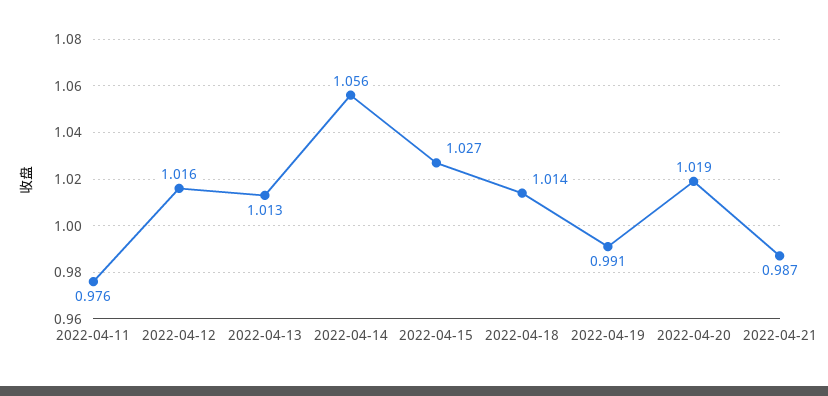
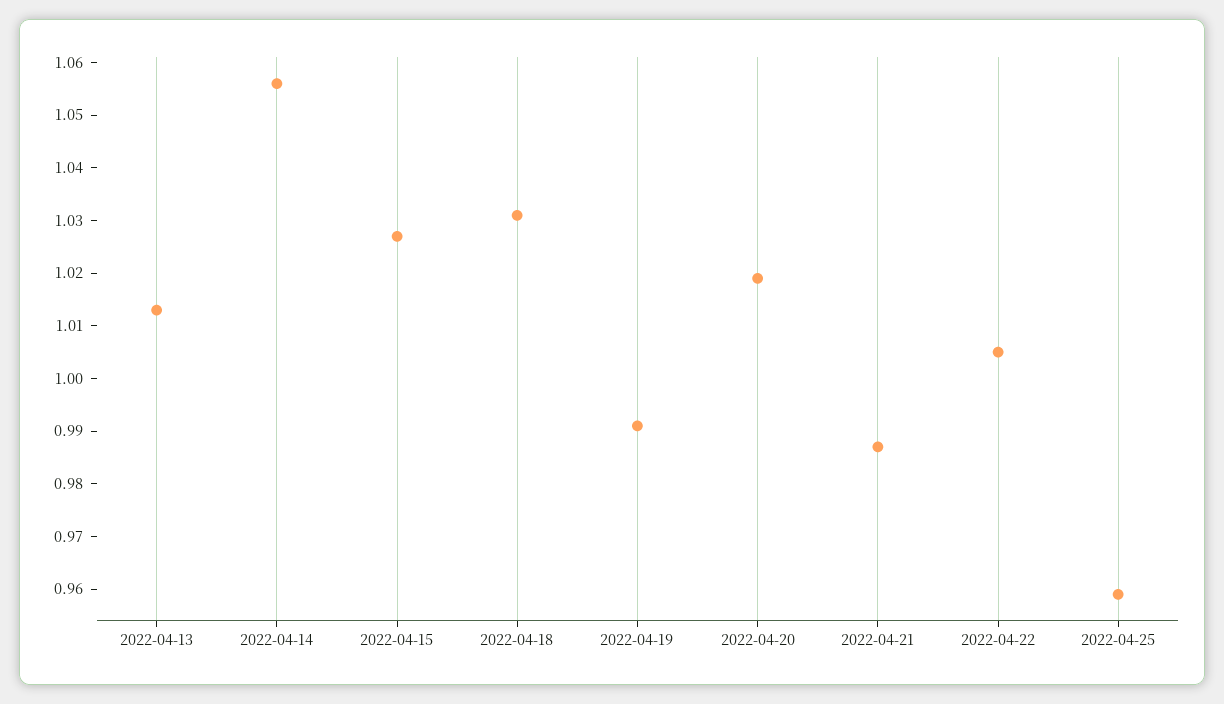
2022-04-11: 0.976 -> none
2022-04-12: 1.016 -> none
2022-04-18: 1.014 -> 1.03
2022-04-22: none -> 1.005
2022-04-25: none -> 0.96

